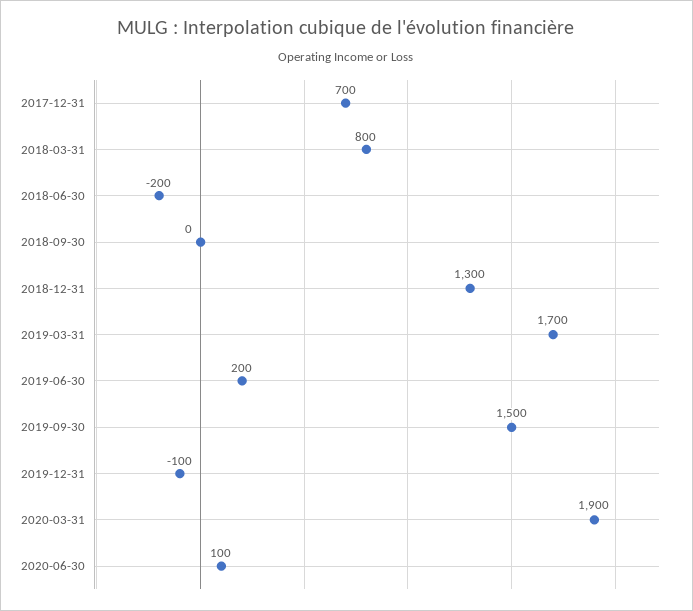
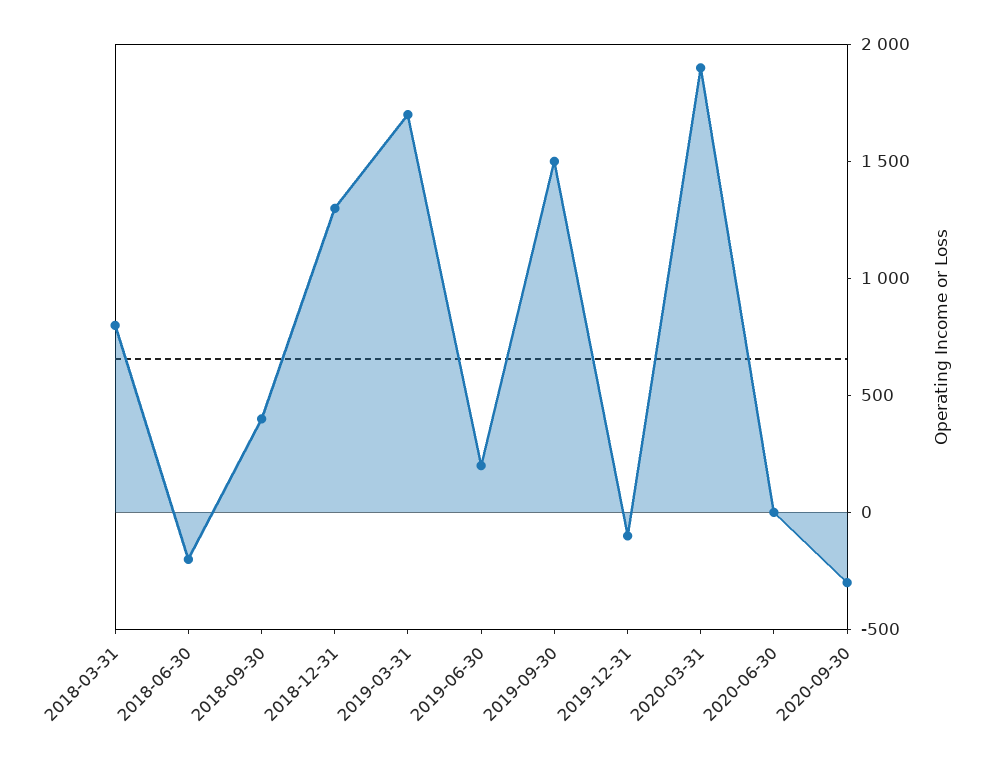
2017-12-31: 700 -> none
2018-09-30: 0 -> 400
2020-06-30: 100 -> 0
2020-09-30: none -> -300

